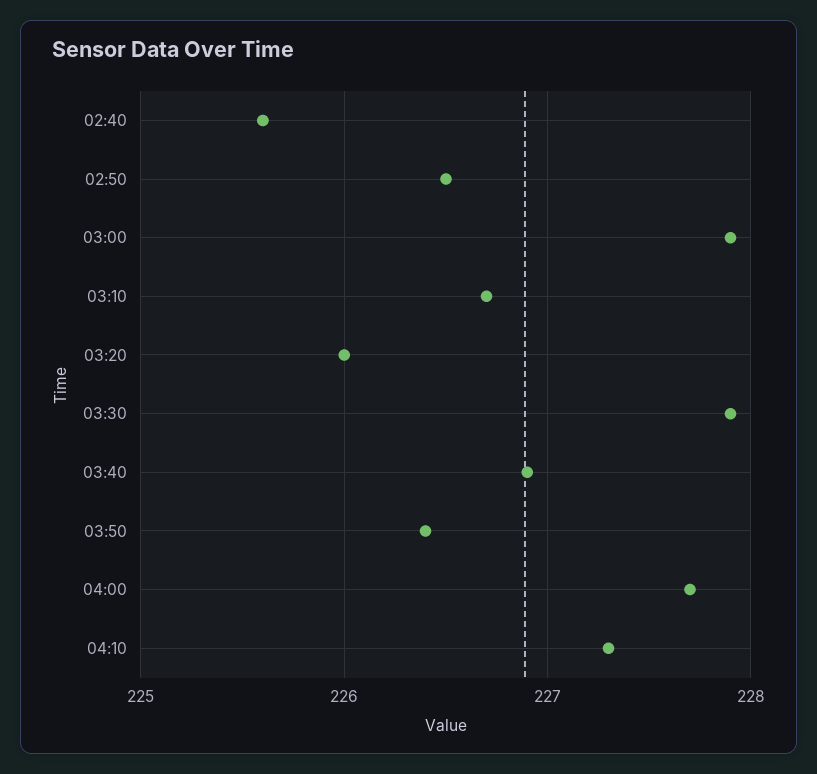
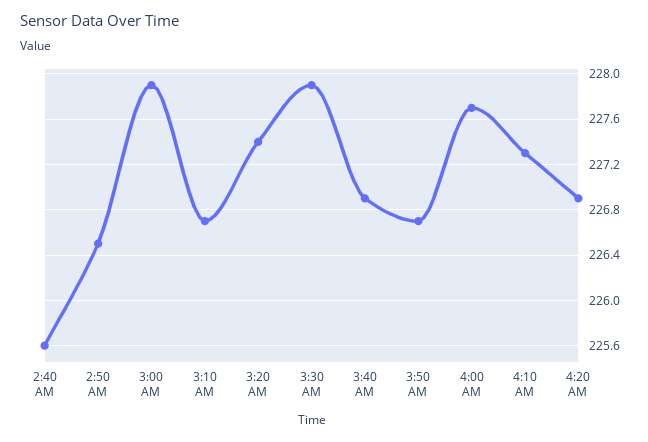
03:20: 226 -> 227.4
03:50: 226.4 -> 226.7
4:20 AM: none -> 226.9

